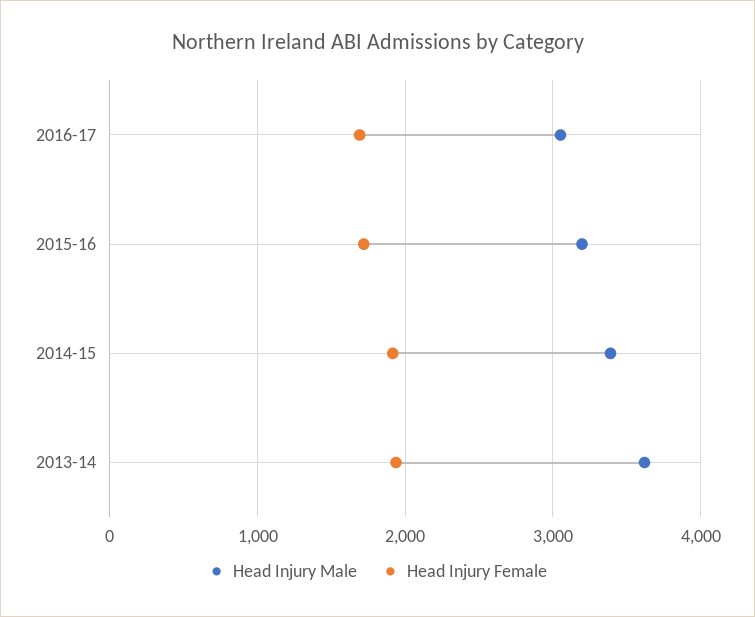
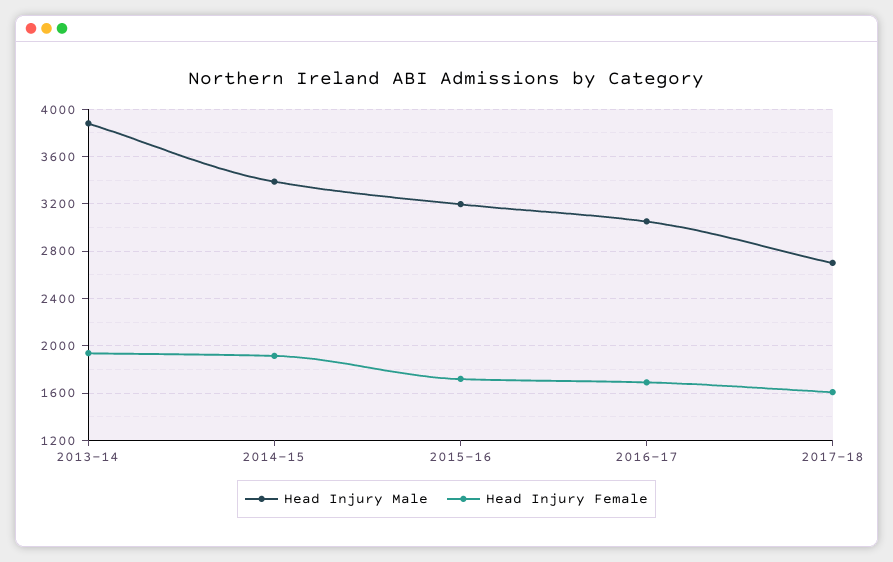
Head Injury Male, 2013-14: 3600 -> 3900
Head Injury Male, 2017-18: none -> 2700
Head Injury Female, 2017-18: none -> 1600

